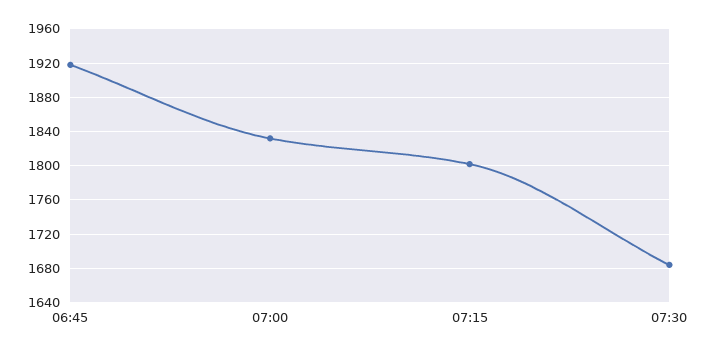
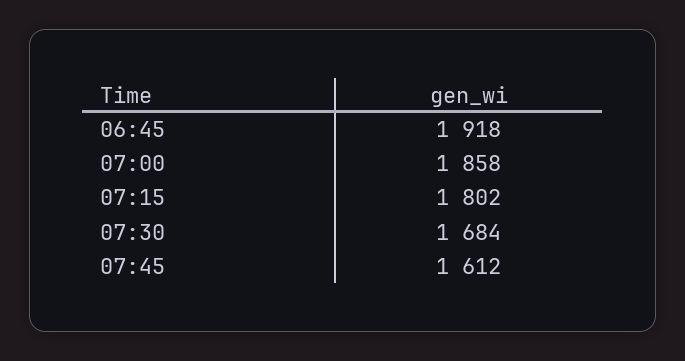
07:00: 1830 -> 1858
07:45: none -> 1612

